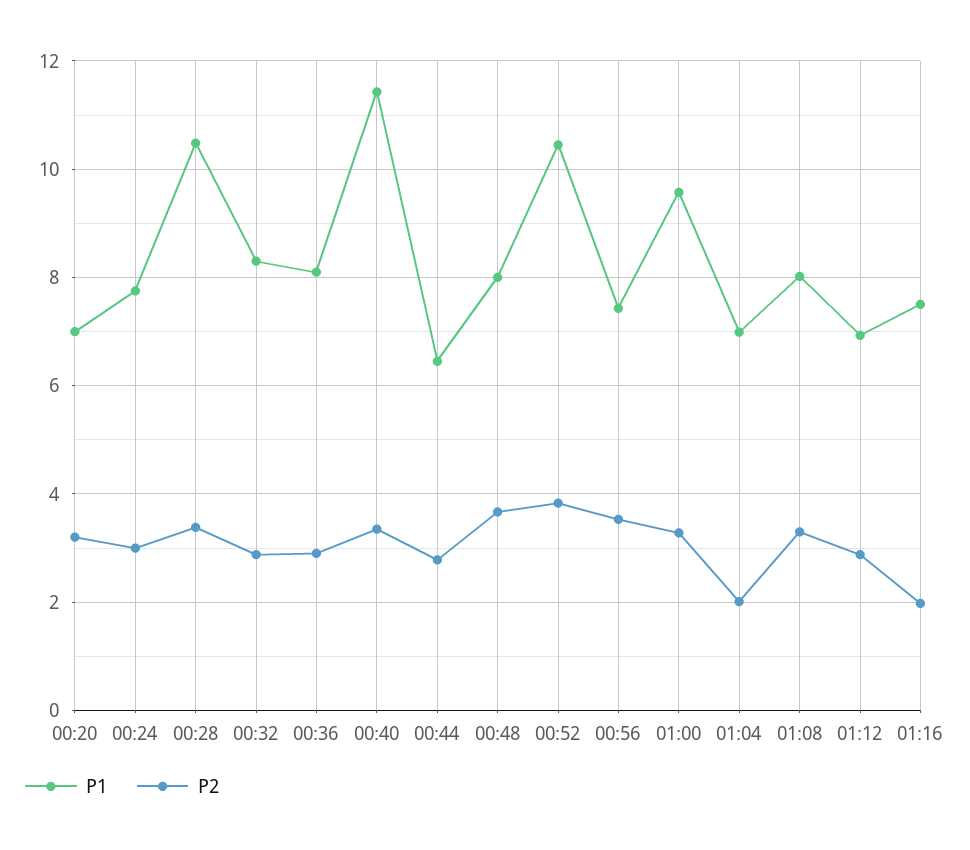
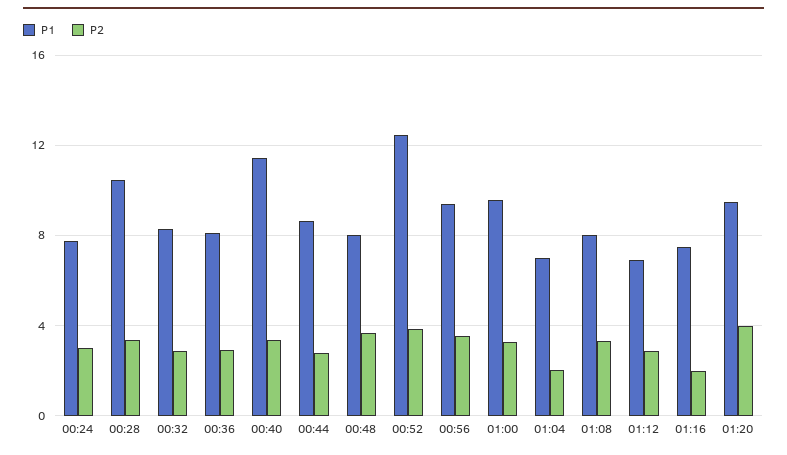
P1, 00:20: 7 -> none
P2, 00:20: 3.2 -> none
P1, 00:44: 6.4 -> 8.5
P1, 00:52: 10.4 -> 12.5
P1, 00:56: 7.4 -> 9.5
P1, 01:20: none -> 9.5
P2, 01:20: none -> 4

